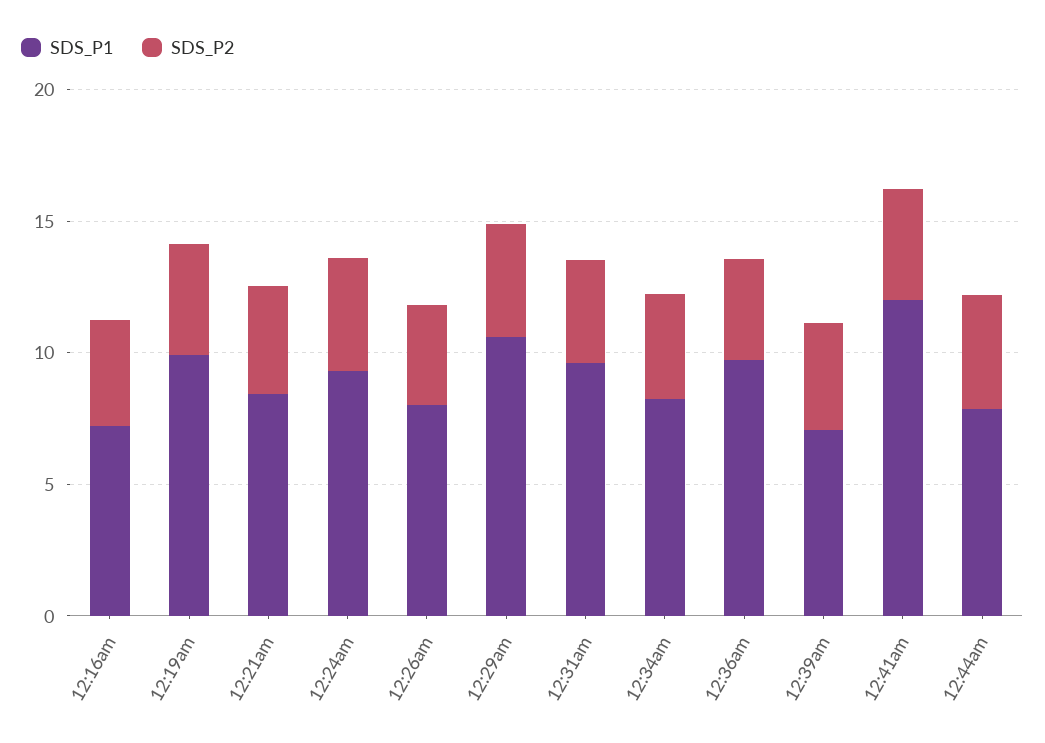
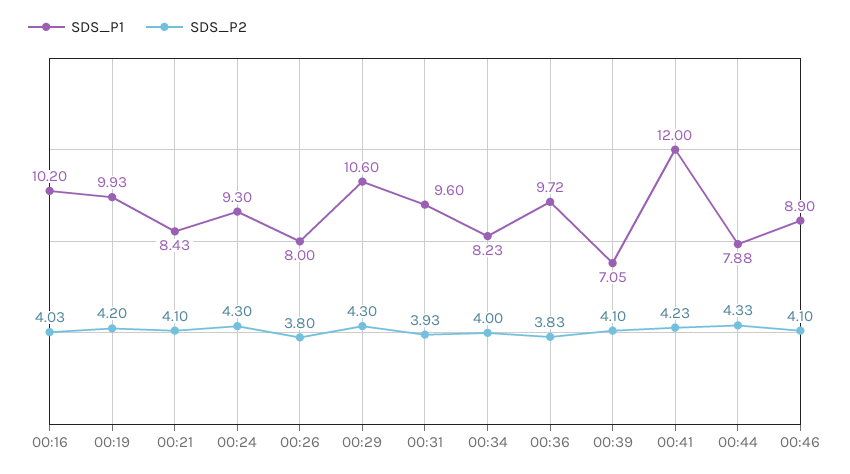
SDS_P1, 12:16am: 7 -> 10.2
SDS_P1, 00:46: none -> 8.9
SDS_P2, 00:46: none -> 4.1

